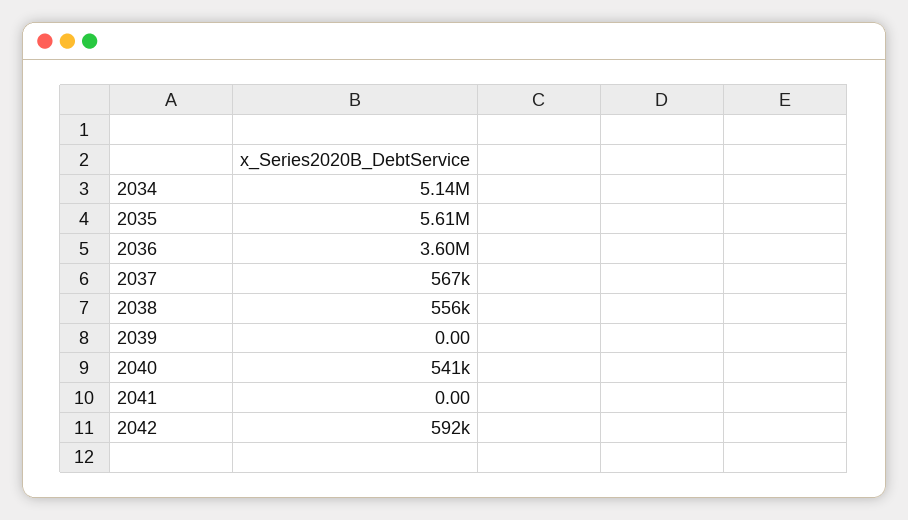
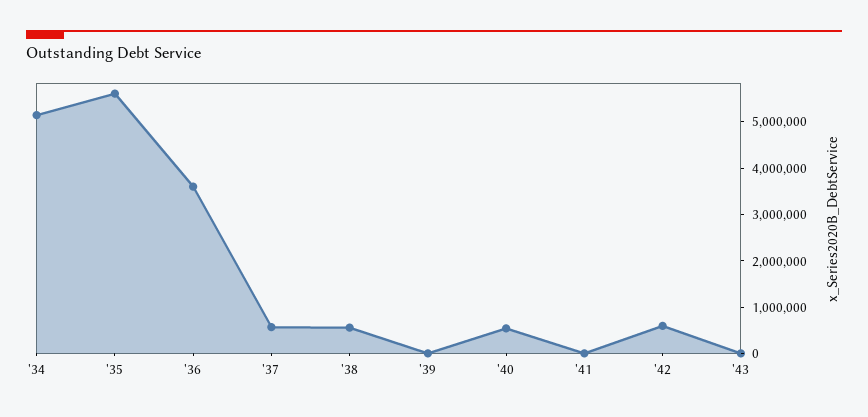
'43: none -> 0

